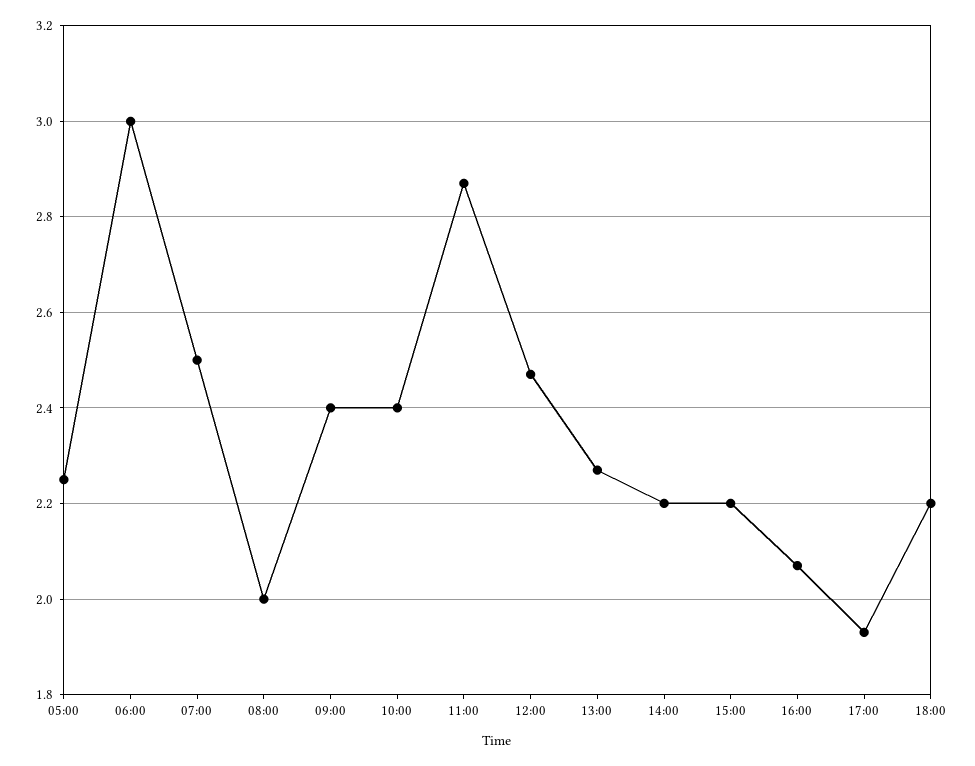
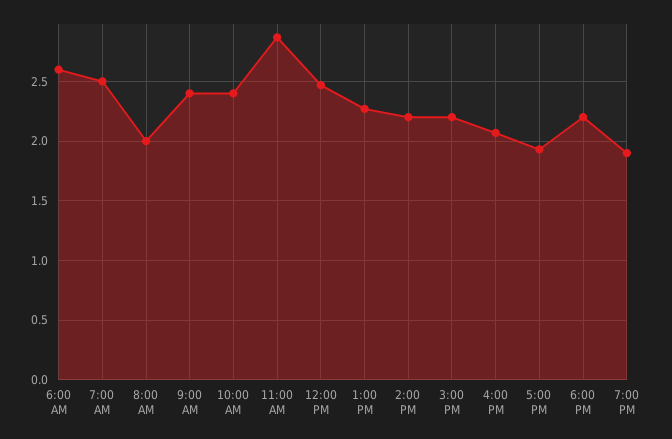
05:00: 2.25 -> none
06:00: 3 -> 2.6
7:00 PM: none -> 1.9

